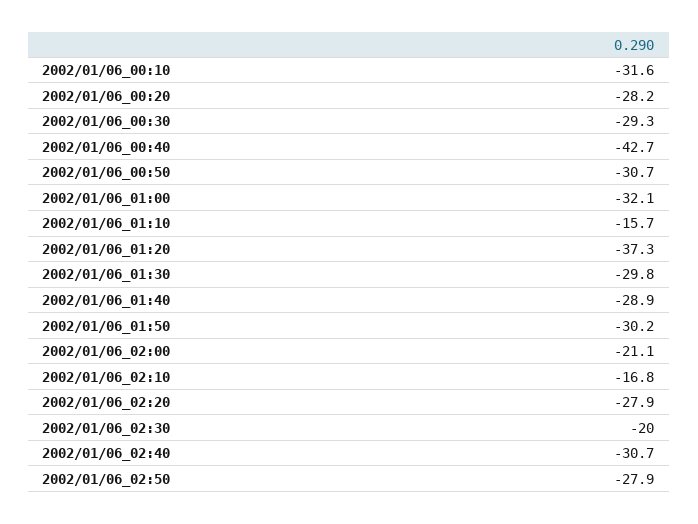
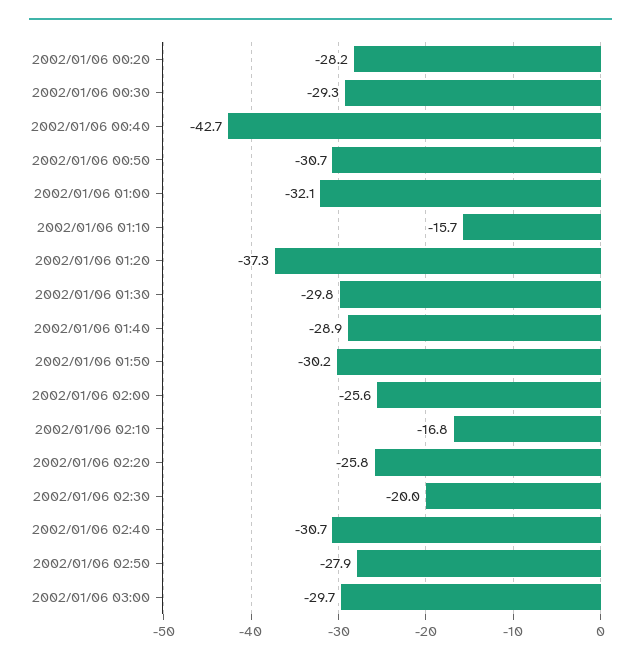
2002/01/06_00:10: -31.6 -> none
2002/01/06_02:00: -21.1 -> -25.6
2002/01/06_02:20: -27.9 -> -25.8
2002/01/06 03:00: none -> -29.7

